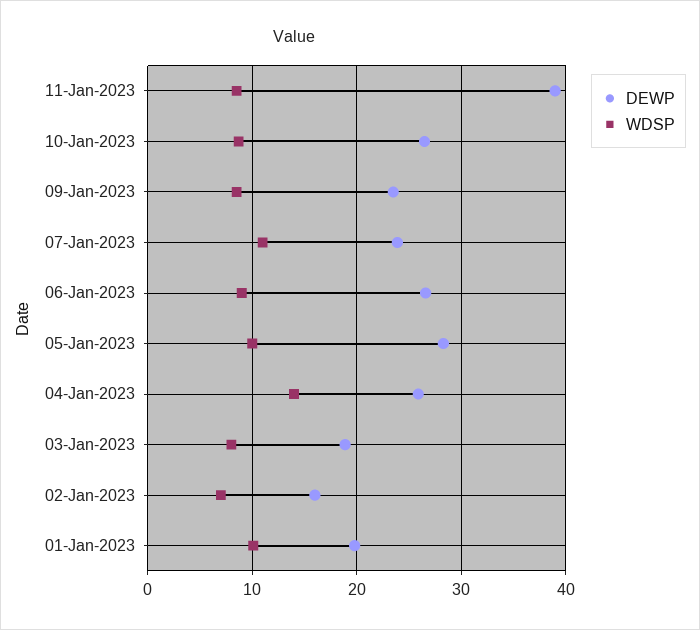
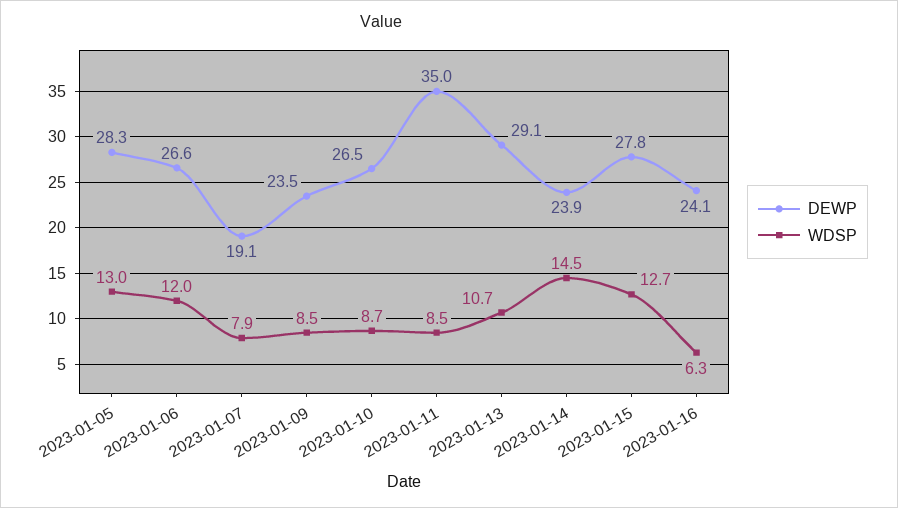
DEWP, 11-Jan-2023: 39 -> 35
DEWP, 07-Jan-2023: 24 -> 19.1
WDSP, 07-Jan-2023: 11 -> 7.9
WDSP, 06-Jan-2023: 9 -> 12
WDSP, 05-Jan-2023: 10 -> 13
DEWP, 04-Jan-2023: 26 -> none
WDSP, 04-Jan-2023: 14 -> none
DEWP, 03-Jan-2023: 19 -> none
WDSP, 03-Jan-2023: 8 -> none
DEWP, 02-Jan-2023: 16 -> none
WDSP, 02-Jan-2023: 7 -> none
DEWP, 01-Jan-2023: 20 -> none
WDSP, 01-Jan-2023: 10 -> none
DEWP, 2023-01-13: none -> 29.1
WDSP, 2023-01-13: none -> 10.7
DEWP, 2023-01-14: none -> 23.9
WDSP, 2023-01-14: none -> 14.5
DEWP, 2023-01-15: none -> 27.8
WDSP, 2023-01-15: none -> 12.7
DEWP, 2023-01-16: none -> 24.1
WDSP, 2023-01-16: none -> 6.3

